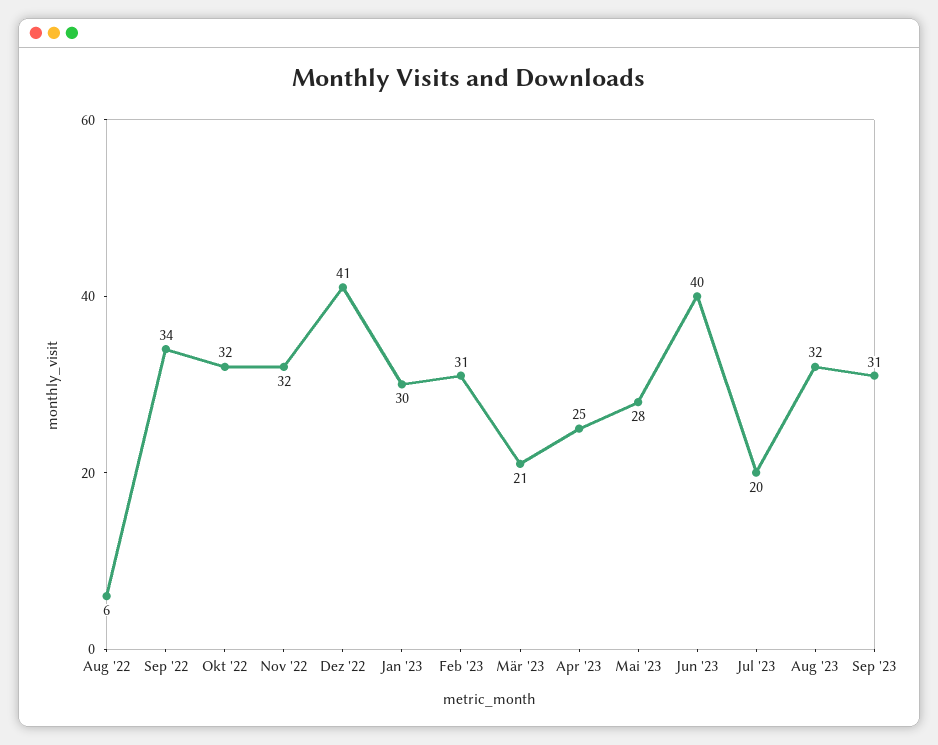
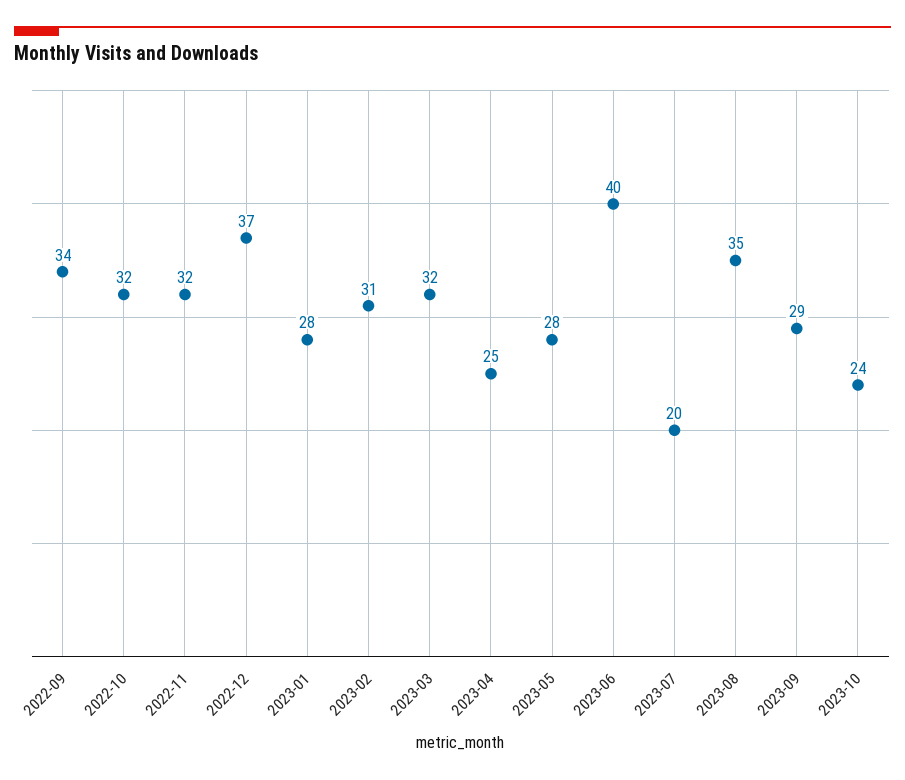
Aug '22: 6 -> none
Dez '22: 41 -> 37
Jan '23: 30 -> 28
Mär '23: 21 -> 32
Aug '23: 32 -> 35
Sep '23: 31 -> 29
2023-10: none -> 24

